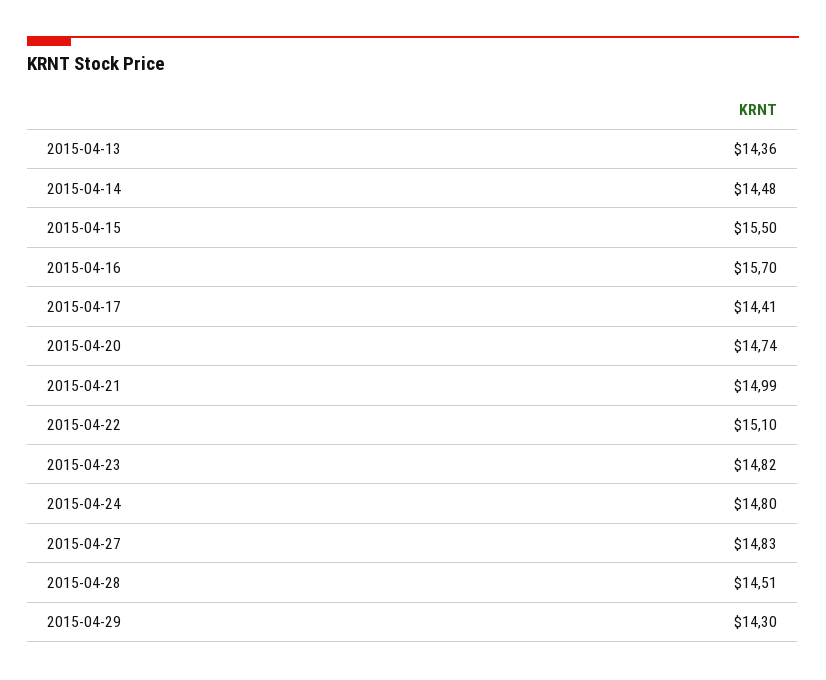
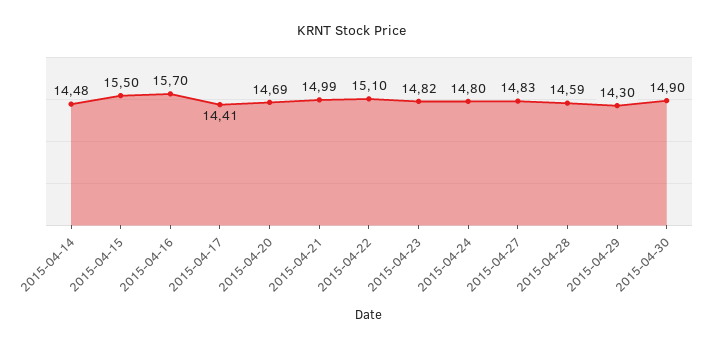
2015-04-13: 14.36 -> none
2015-04-20: 14.74 -> 14.69
2015-04-28: 14.51 -> 14.59
2015-04-30: none -> 14.9

